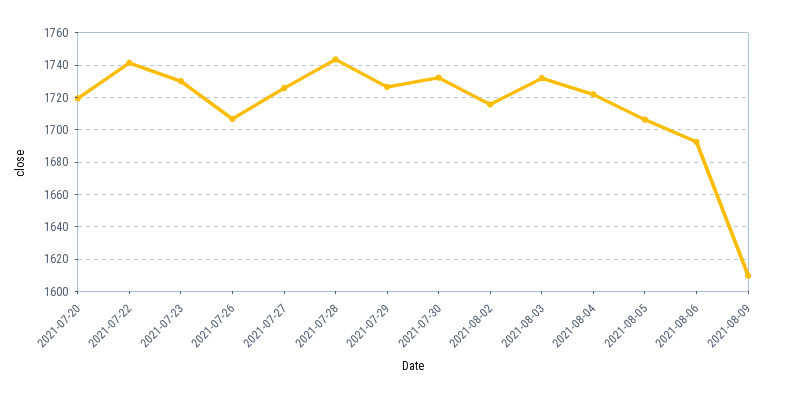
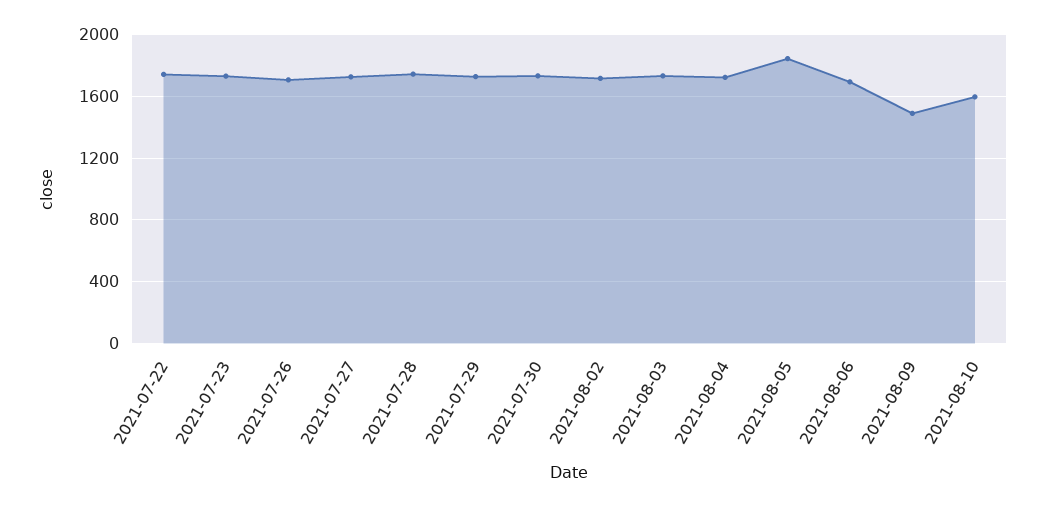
2021-07-20: 1720 -> none
2021-08-05: 1705 -> 1850
2021-08-09: 1610 -> 1500
2021-08-10: none -> 1600

